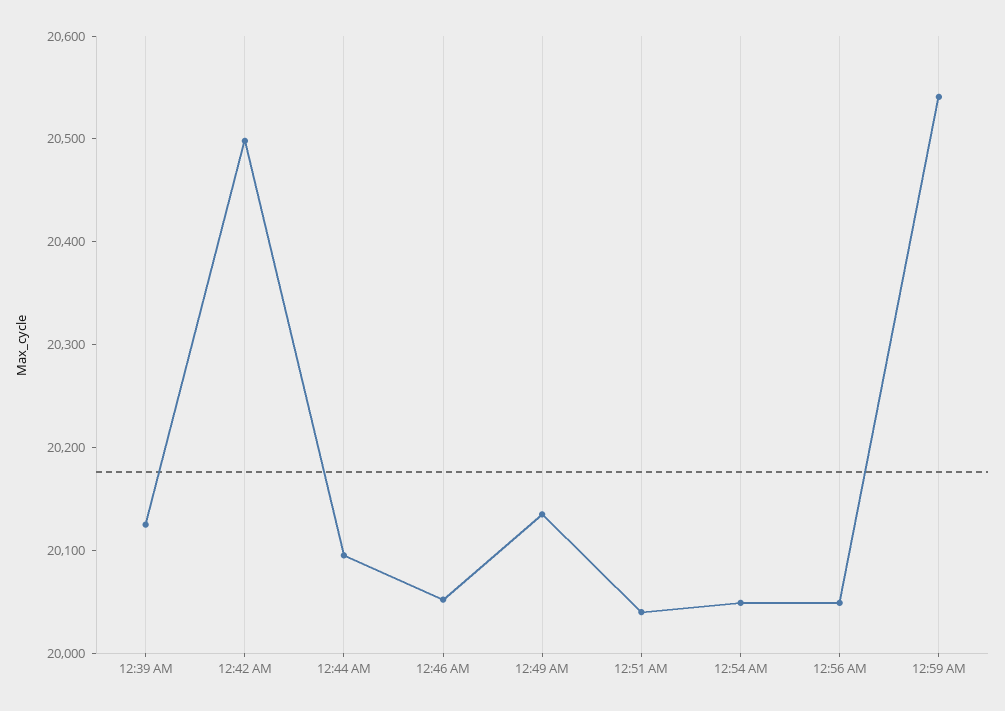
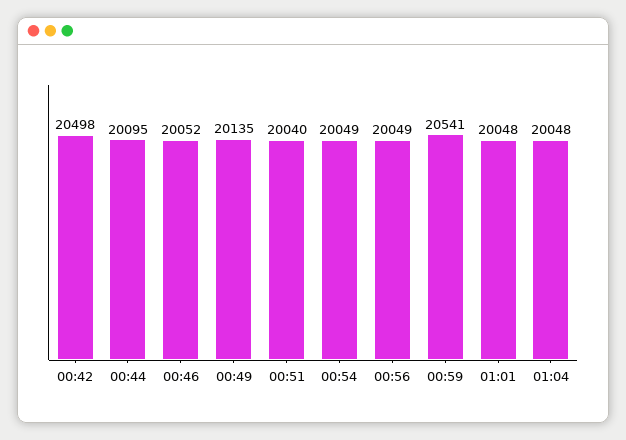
12:39 AM: 20120 -> none
01:01: none -> 20048
01:04: none -> 20048

